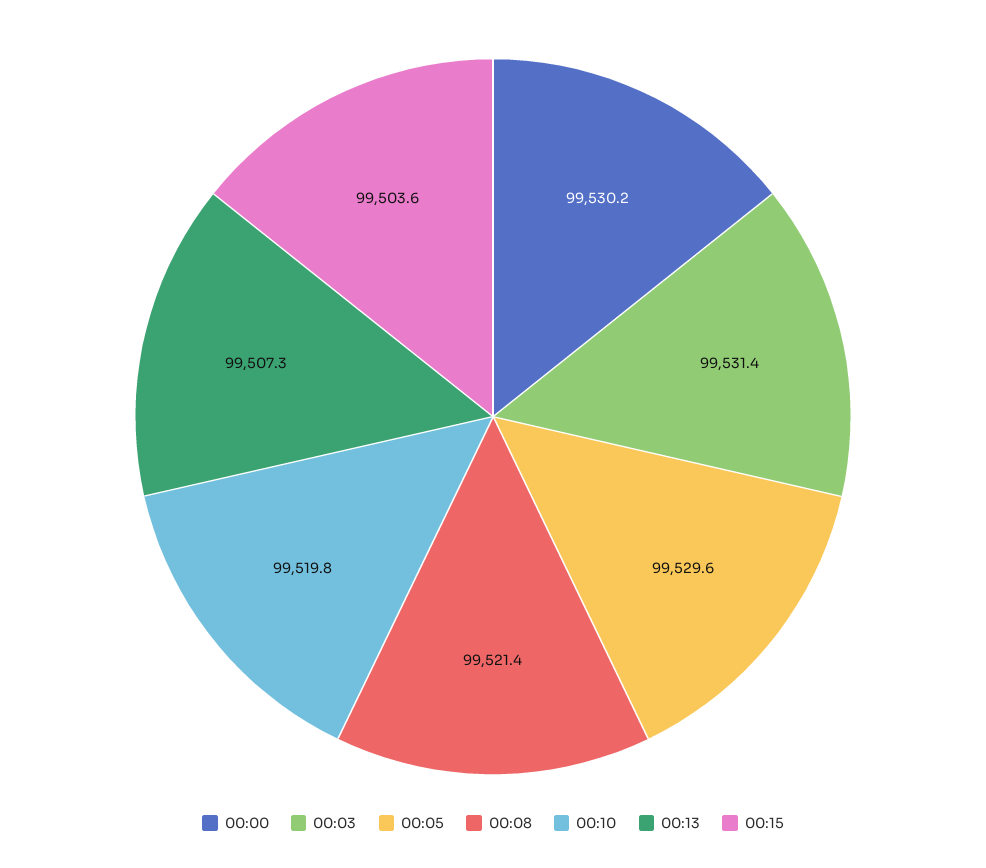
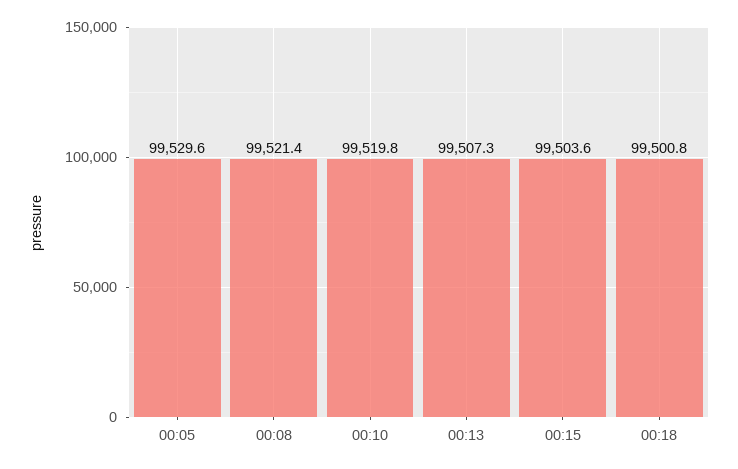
00:00: 99530.2 -> none
00:03: 99531.4 -> none
00:18: none -> 99500.8

